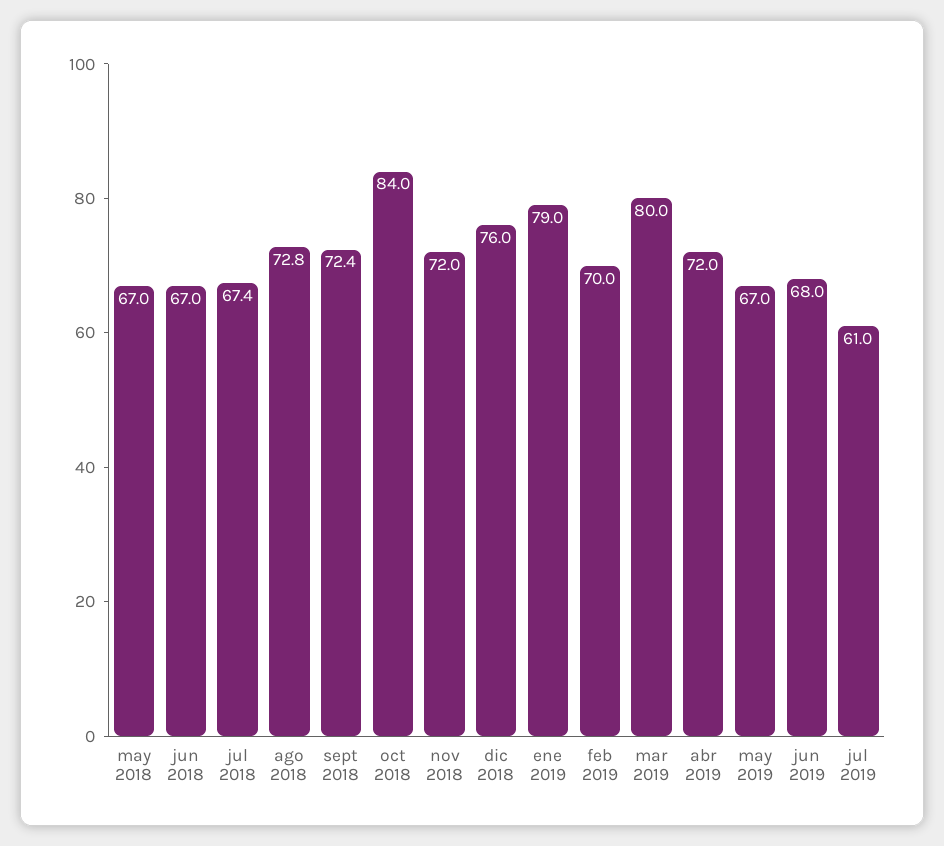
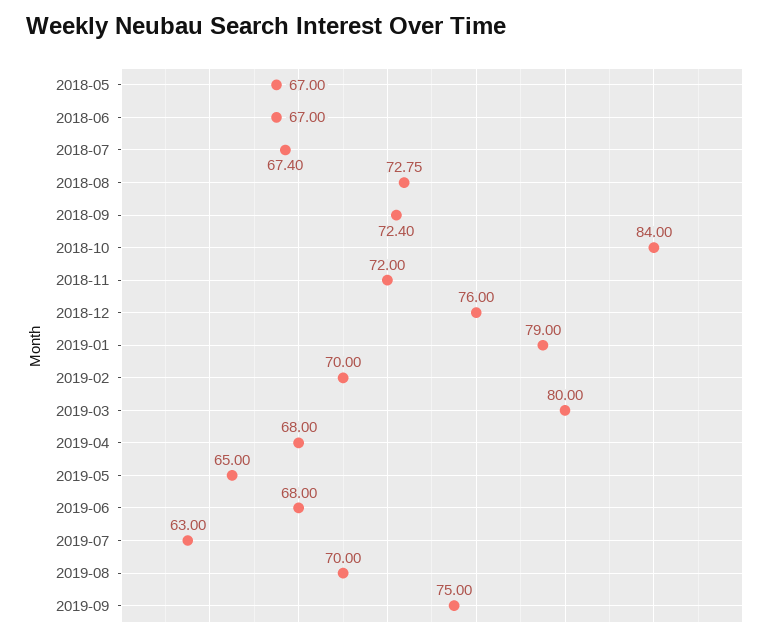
abr 2019: 72 -> 68
may 2019: 67 -> 65
jul 2019: 61 -> 63
2019-08: none -> 70
2019-09: none -> 75

